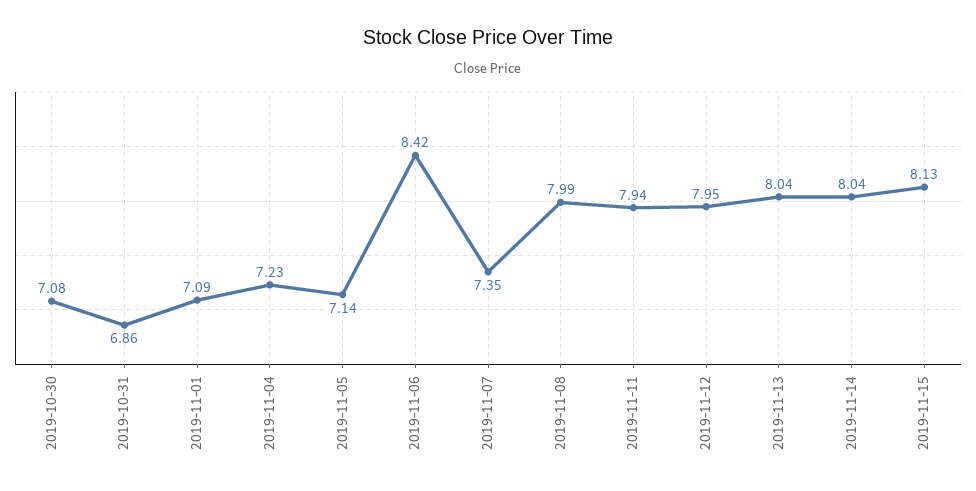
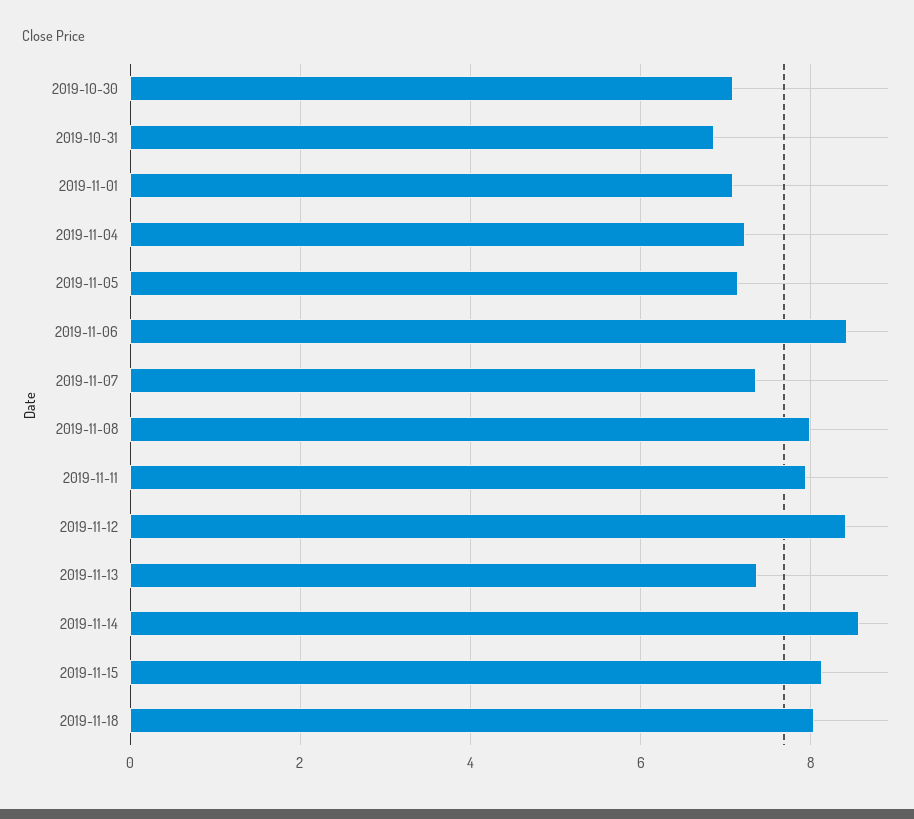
2019-11-12: 7.95 -> 8.4
2019-11-13: 8.04 -> 7.4
2019-11-14: 8.04 -> 8.6
2019-11-18: none -> 8

